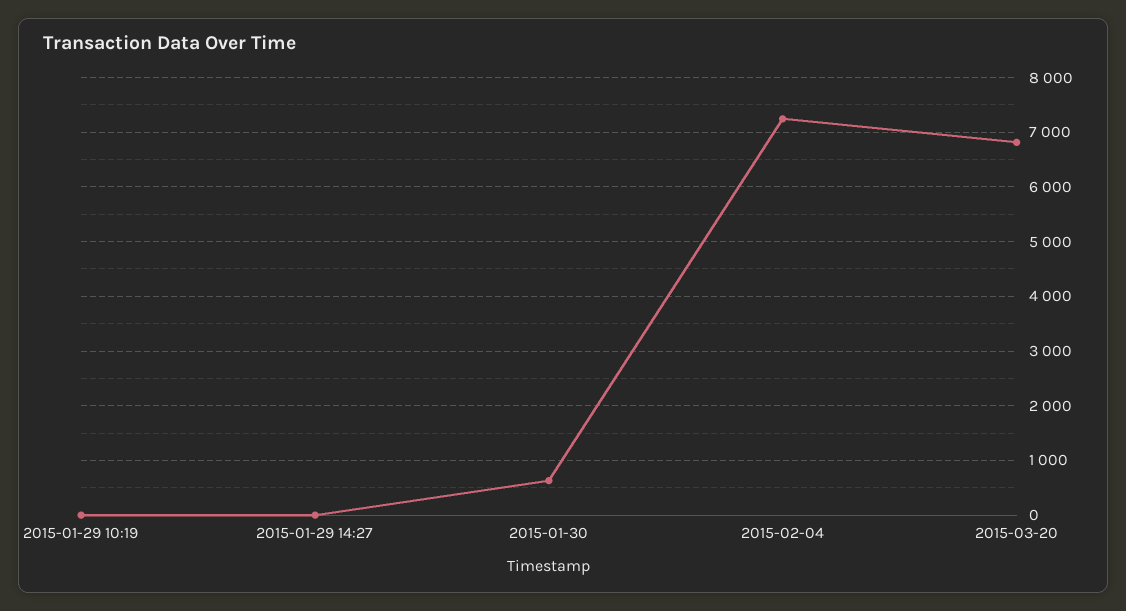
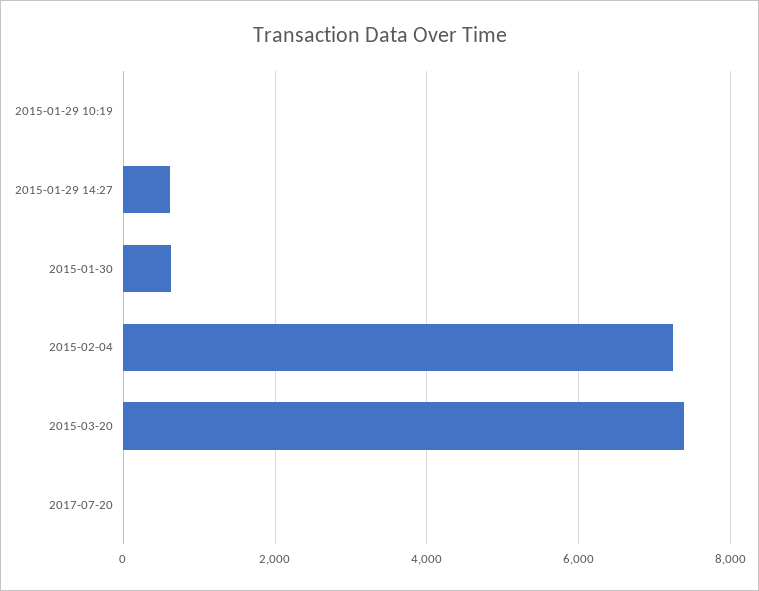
2015-01-29 14:27: 0 -> 600
2015-03-20: 6800 -> 7400
2017-07-20: none -> 0

